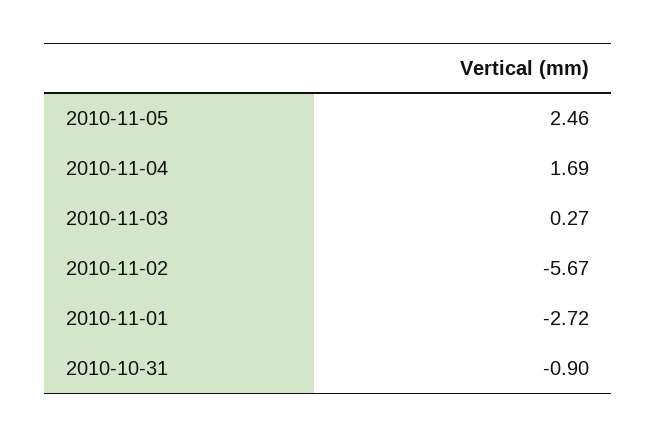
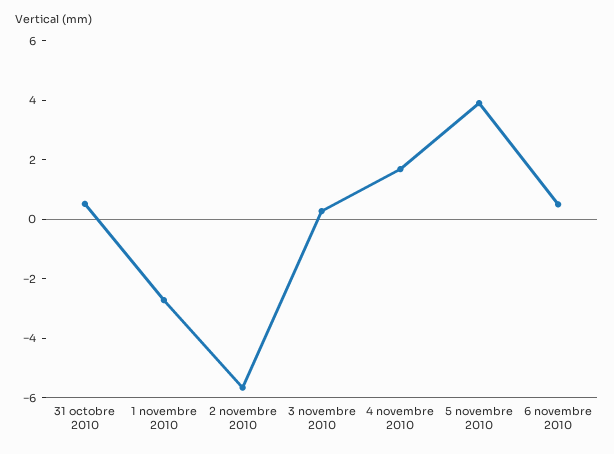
2010-11-05: 2.46 -> 4
2010-10-31: -0.9 -> 0.5
6 novembre 2010: none -> 0.5

